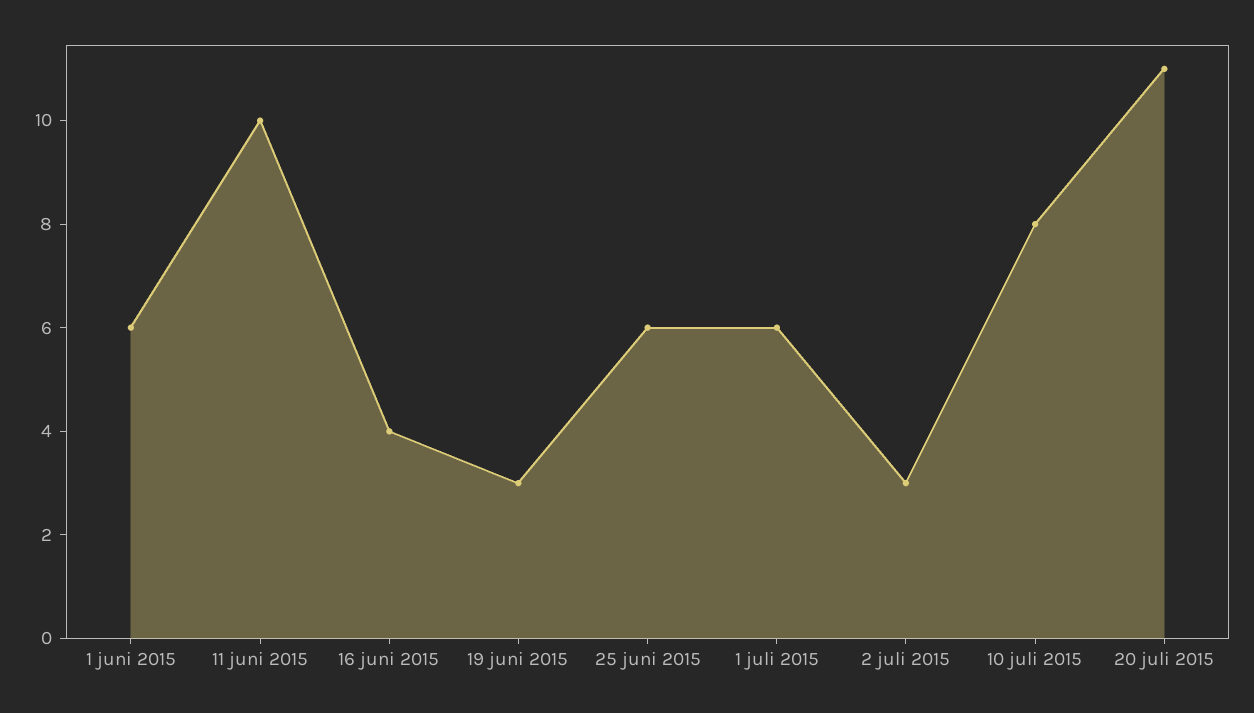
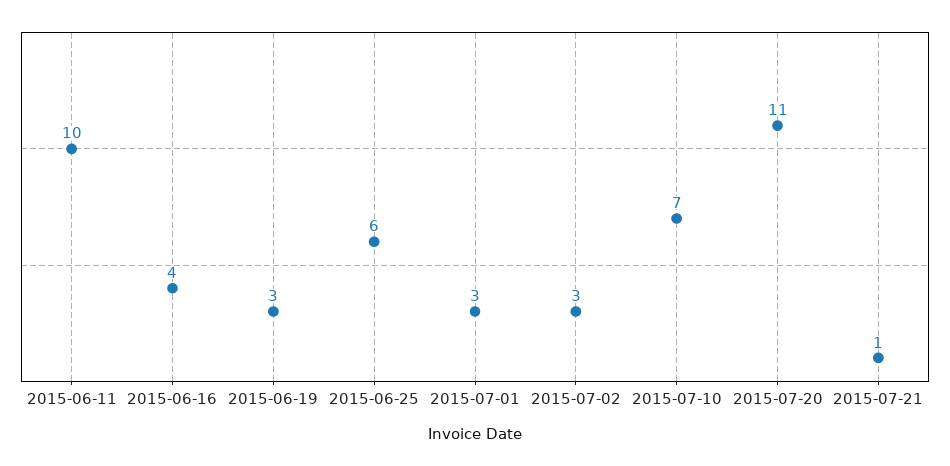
1 juni 2015: 6 -> none
1 juli 2015: 6 -> 3
10 juli 2015: 8 -> 7
2015-07-21: none -> 1

